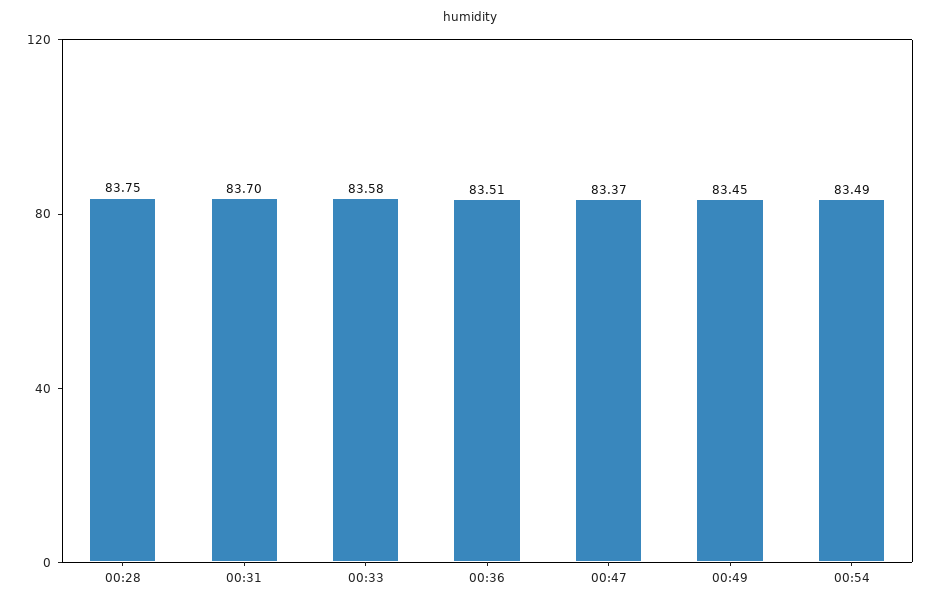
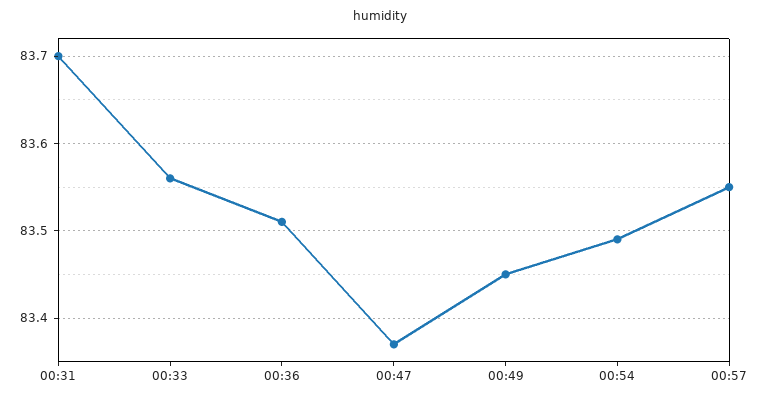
00:28: 83.75 -> none
00:33: 83.58 -> 83.56
00:57: none -> 83.55

